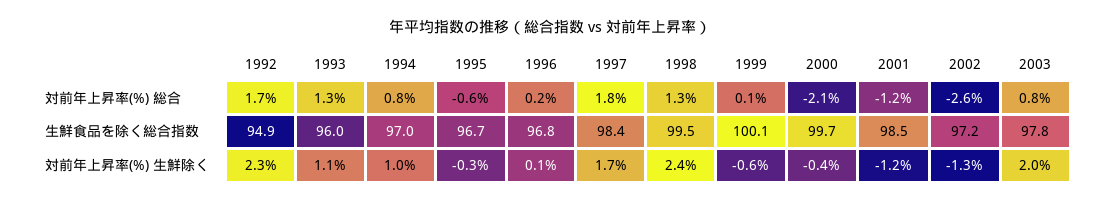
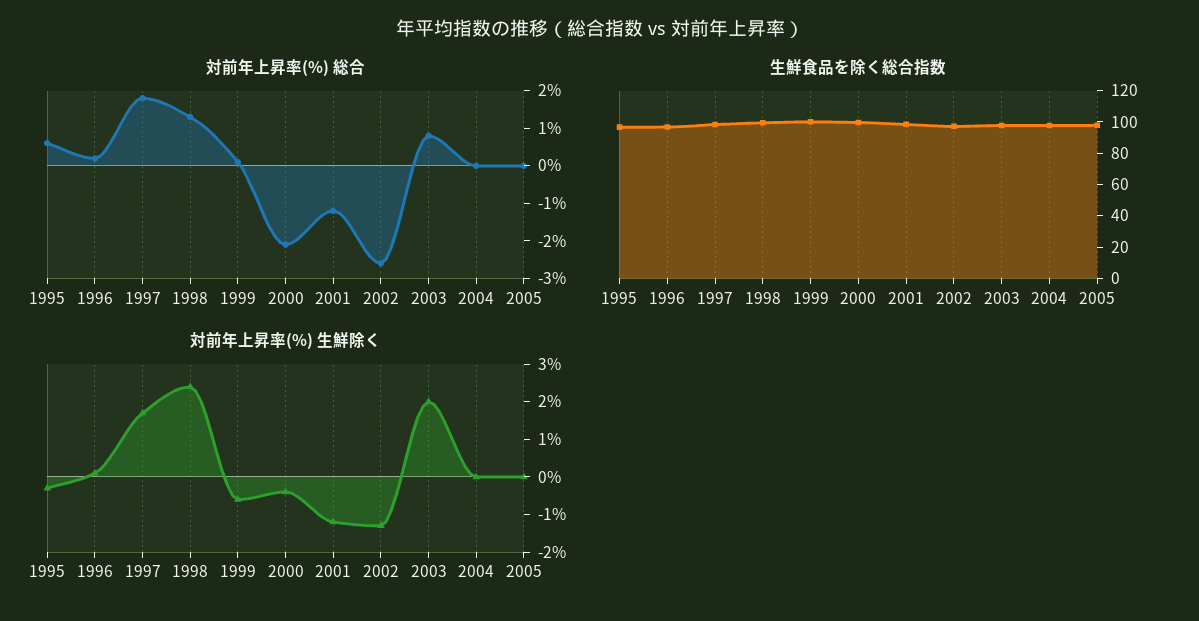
対前年上昇率(%) 総合, 1992: 1.7 -> none
対前年上昇率(%) 総合, 1993: 1.3 -> none
対前年上昇率(%) 総合, 1994: 0.8 -> none
対前年上昇率(%) 総合, 1995: -0.6 -> 0.5
生鮮食品を除く総合指数, 1992: 94.9 -> none
生鮮食品を除く総合指数, 1993: 96 -> none
生鮮食品を除く総合指数, 1994: 97 -> none
対前年上昇率(%) 生鮮除く, 1992: 2.3 -> none
対前年上昇率(%) 生鮮除く, 1993: 1.1 -> none
対前年上昇率(%) 生鮮除く, 1994: 1 -> none
対前年上昇率(%) 総合, 2004: none -> 0
対前年上昇率(%) 総合, 2005: none -> 0
生鮮食品を除く総合指数, 2004: none -> 100
生鮮食品を除く総合指数, 2005: none -> 100
対前年上昇率(%) 生鮮除く, 2004: none -> 0
対前年上昇率(%) 生鮮除く, 2005: none -> 0

